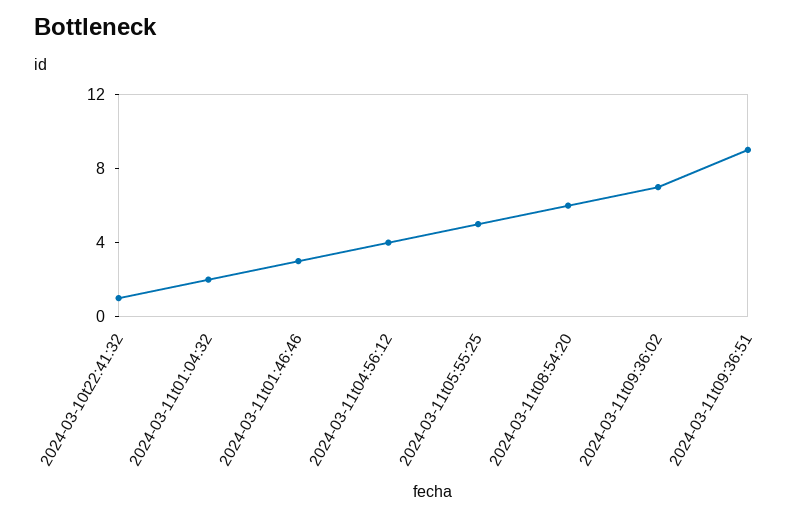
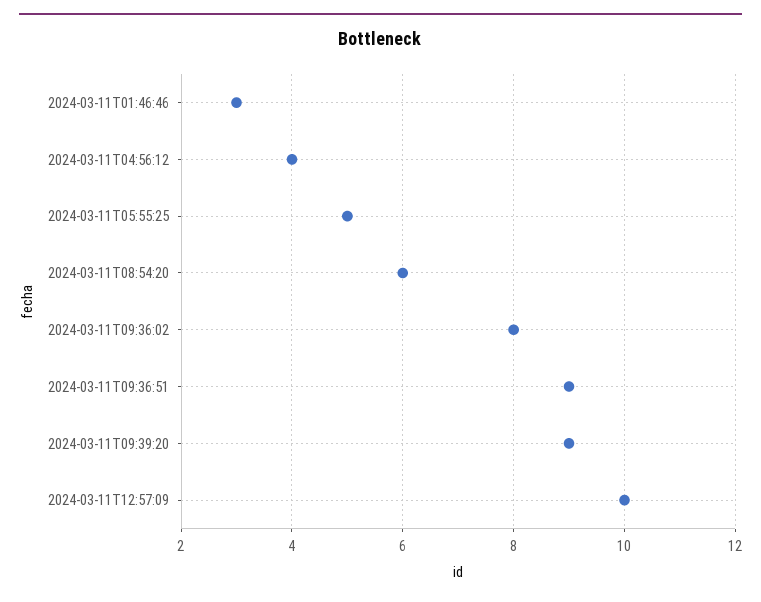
2024-03-10t22:41:32: 1 -> none
2024-03-11t01:04:32: 2 -> none
2024-03-11t09:36:02: 7 -> 8
2024-03-11T09:39:20: none -> 9
2024-03-11T12:57:09: none -> 10

